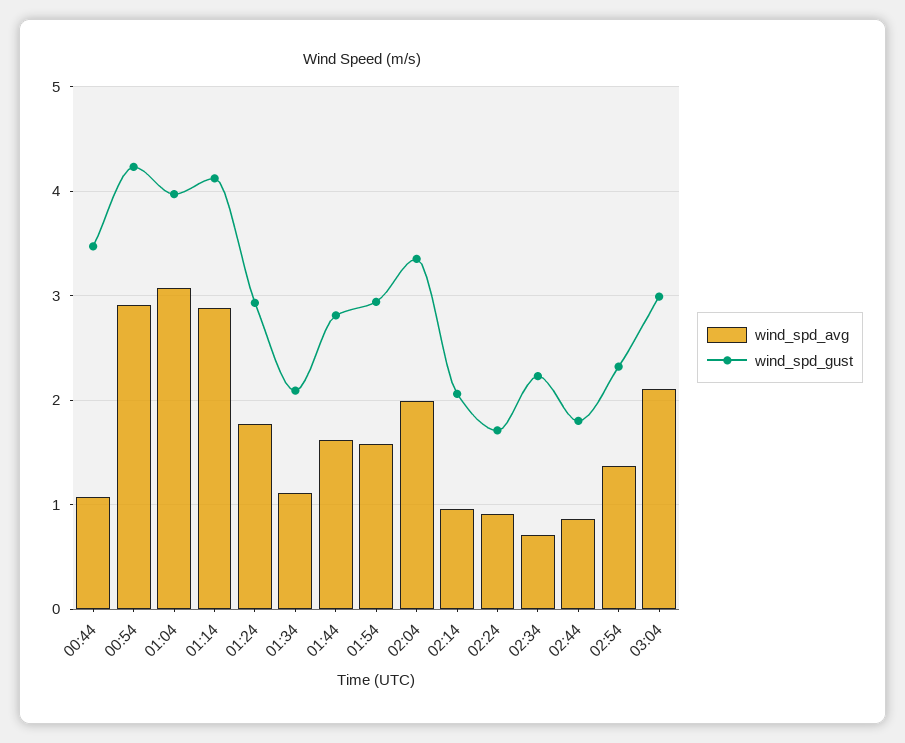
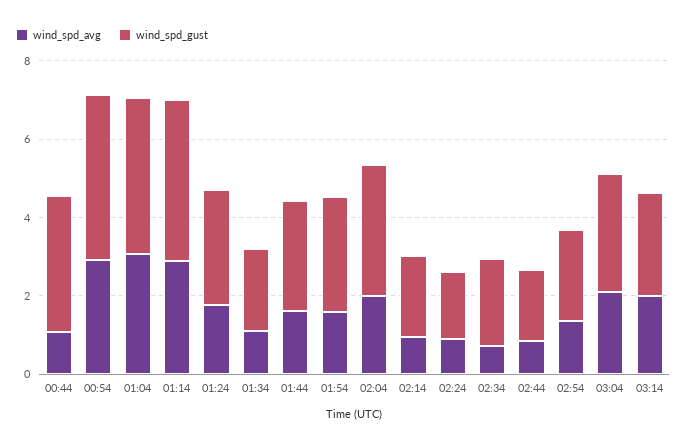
wind_spd_avg, 03:14: none -> 2
wind_spd_gust, 03:14: none -> 2.5

